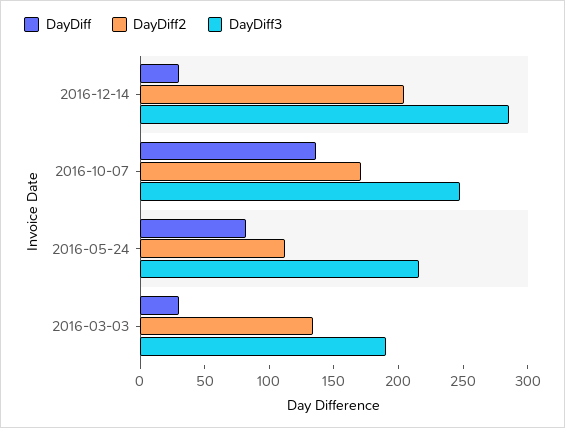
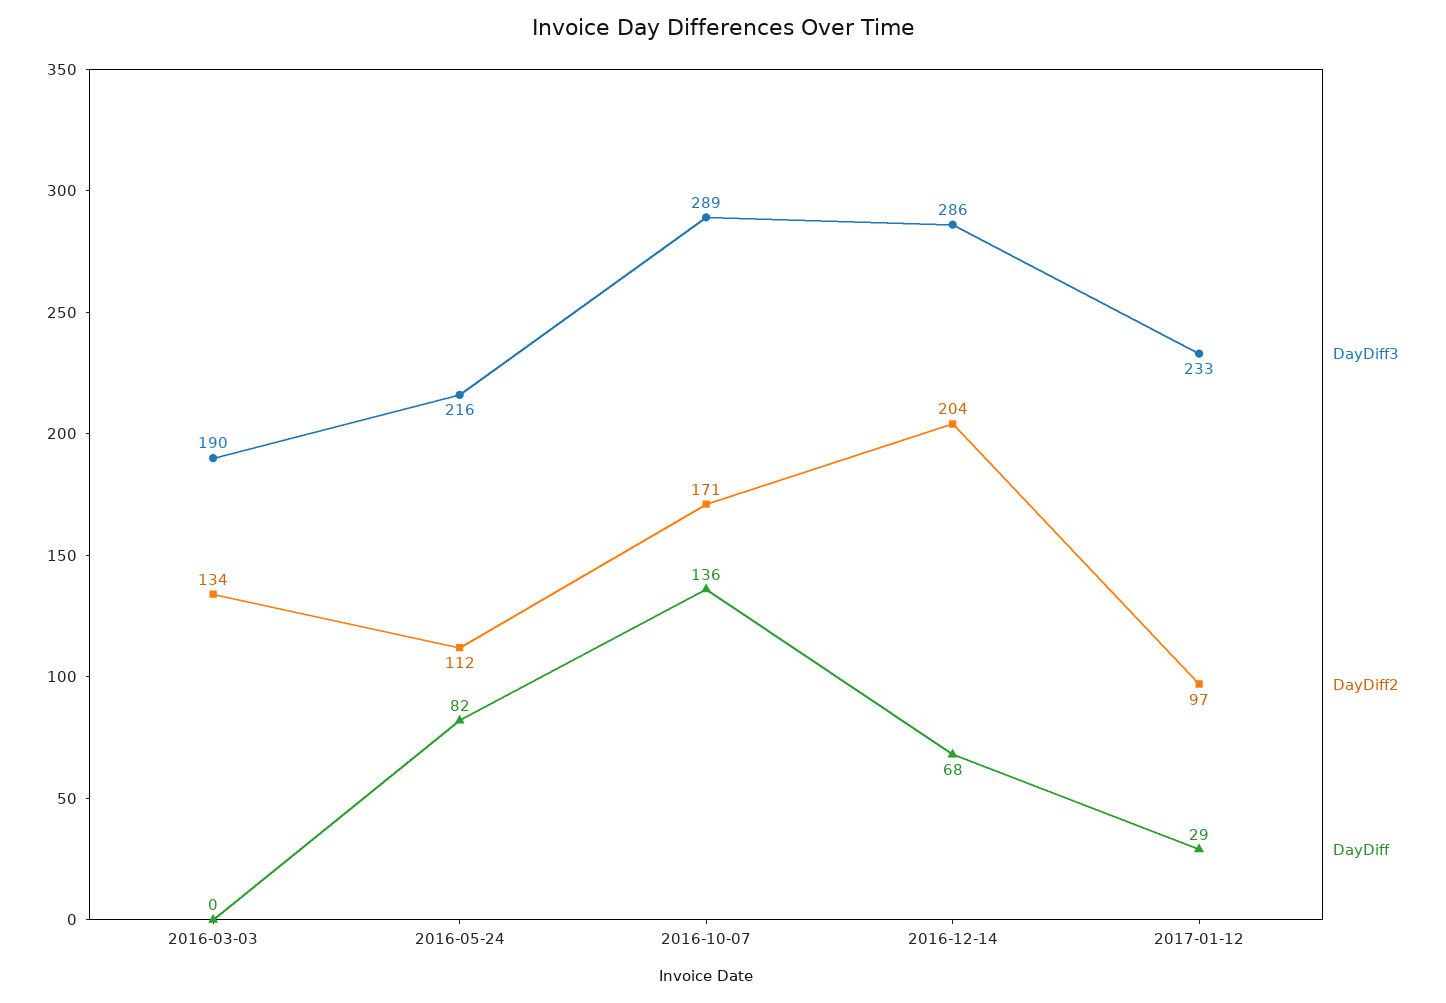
DayDiff, 2016-12-14: 30 -> 68
DayDiff3, 2016-10-07: 250 -> 289
DayDiff, 2016-03-03: 30 -> 0
DayDiff3, 2017-01-12: none -> 233
DayDiff2, 2017-01-12: none -> 97
DayDiff, 2017-01-12: none -> 29

